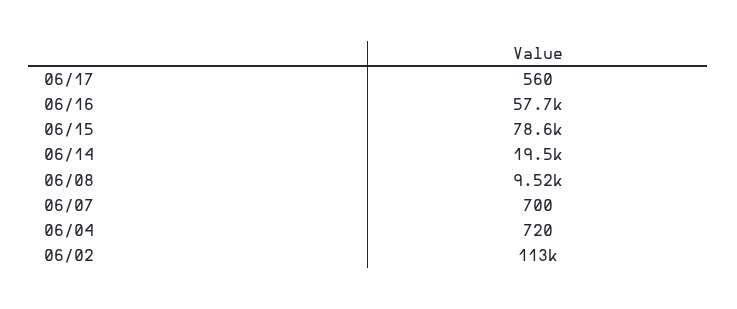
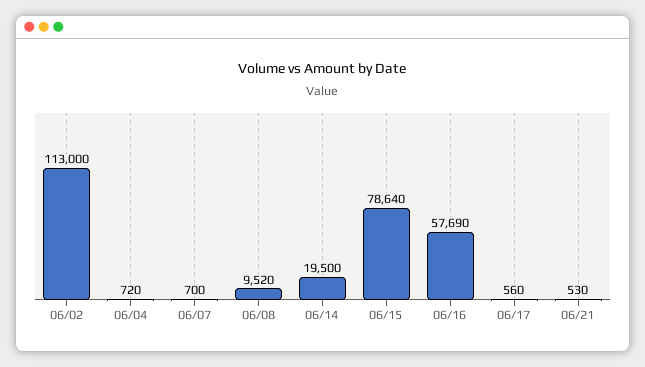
06/21: none -> 530

